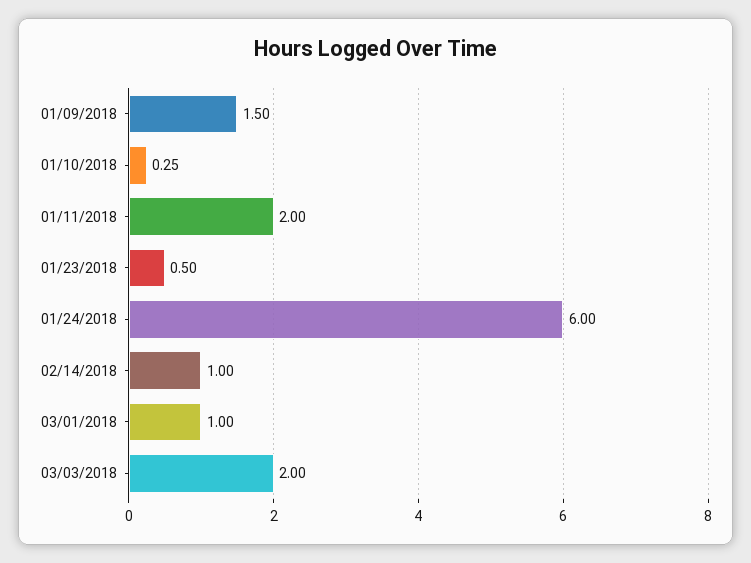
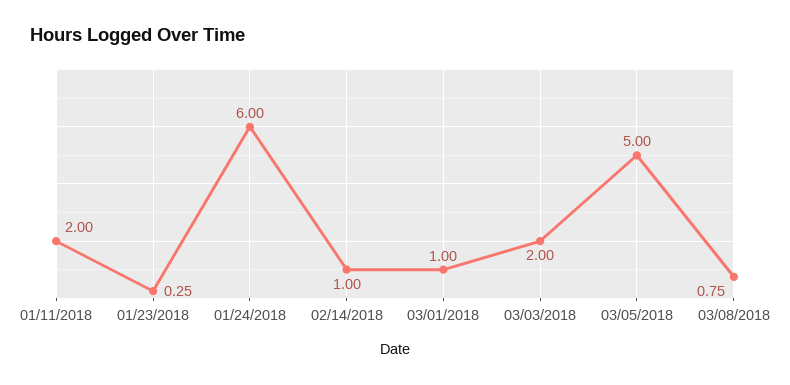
01/09/2018: 1.5 -> none
01/10/2018: 0.25 -> none
01/23/2018: 0.5 -> 0.25
03/05/2018: none -> 5
03/08/2018: none -> 0.75

